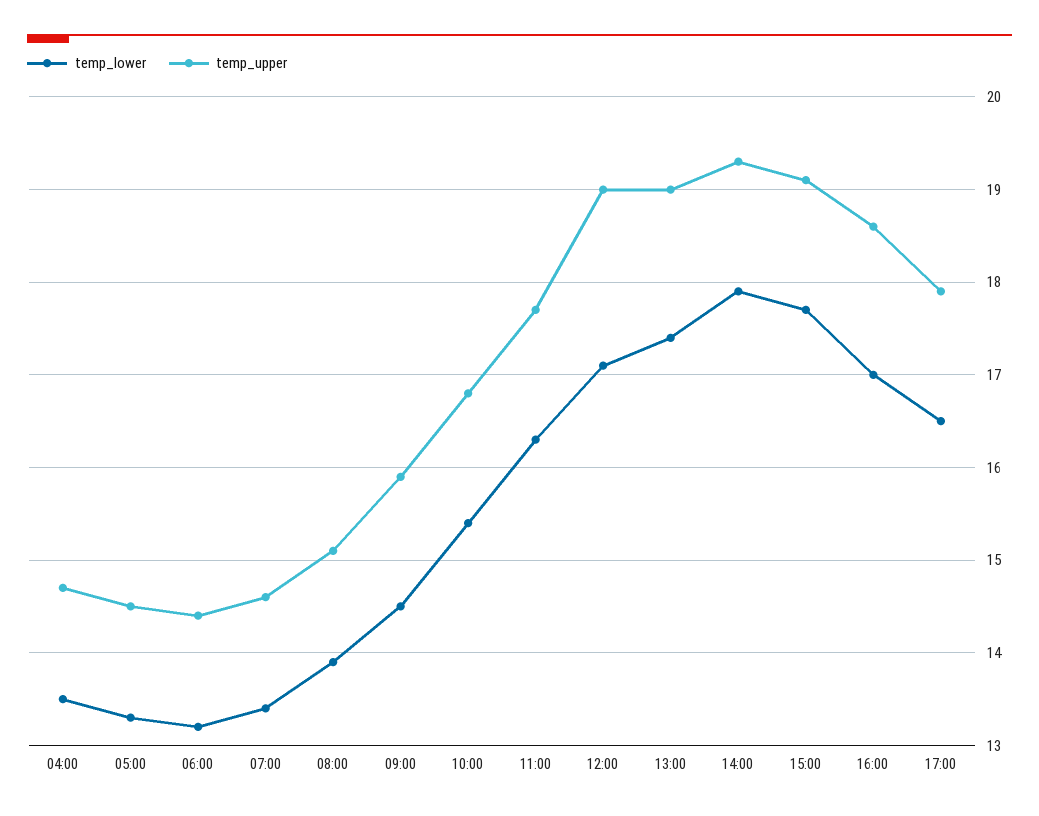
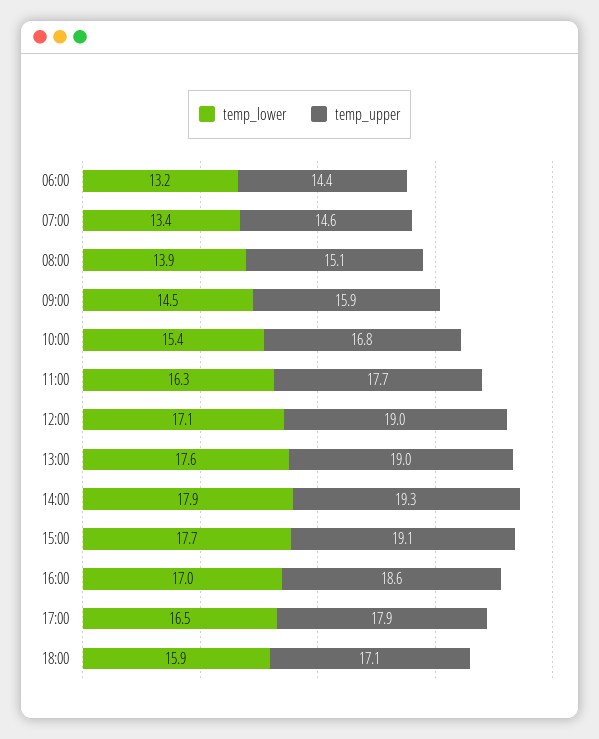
temp_lower, 04:00: 13.5 -> none
temp_upper, 04:00: 14.7 -> none
temp_lower, 05:00: 13.3 -> none
temp_upper, 05:00: 14.5 -> none
temp_lower, 13:00: 17.4 -> 17.6
temp_lower, 18:00: none -> 15.9
temp_upper, 18:00: none -> 17.1

